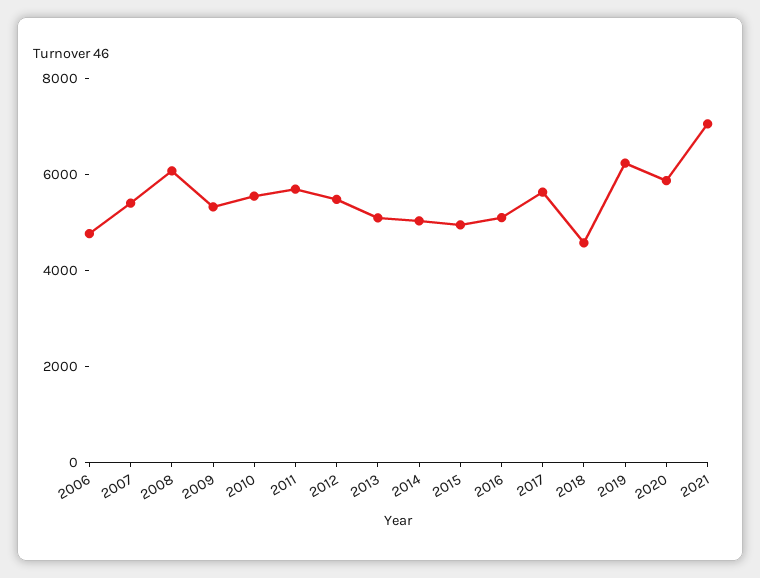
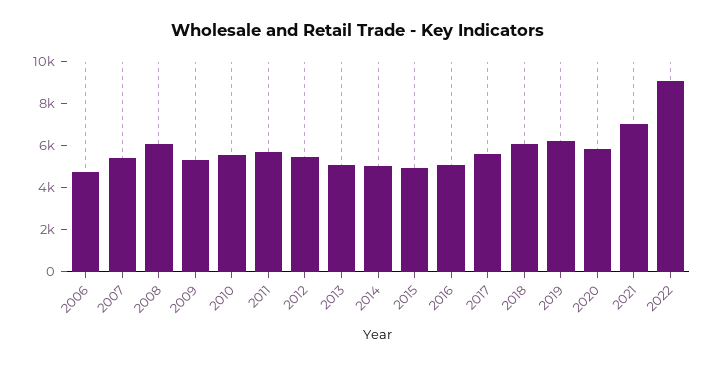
2018: 4500 -> 6000
2022: none -> 9000

